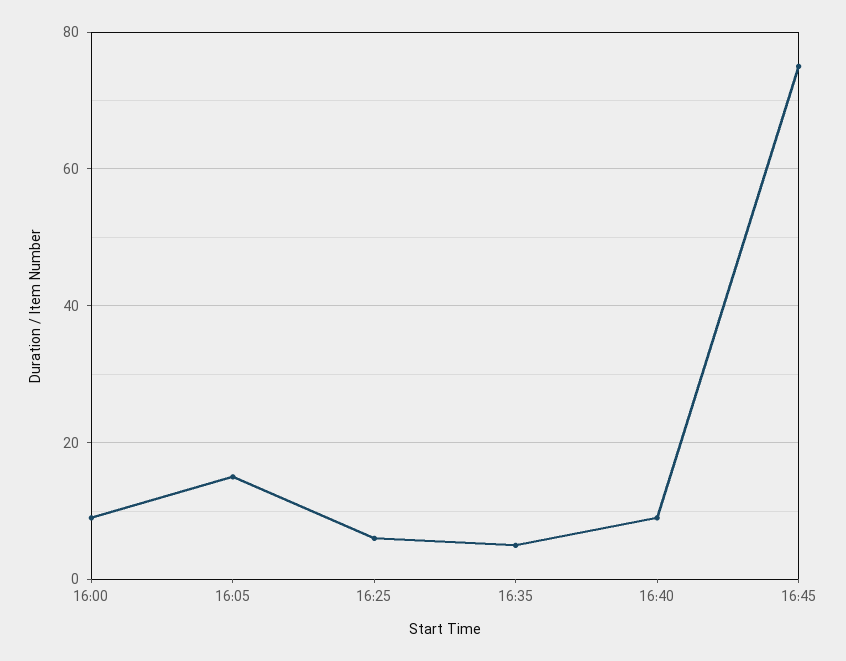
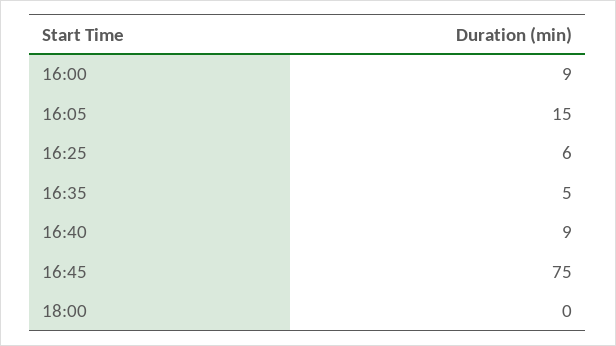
18:00: none -> 0

